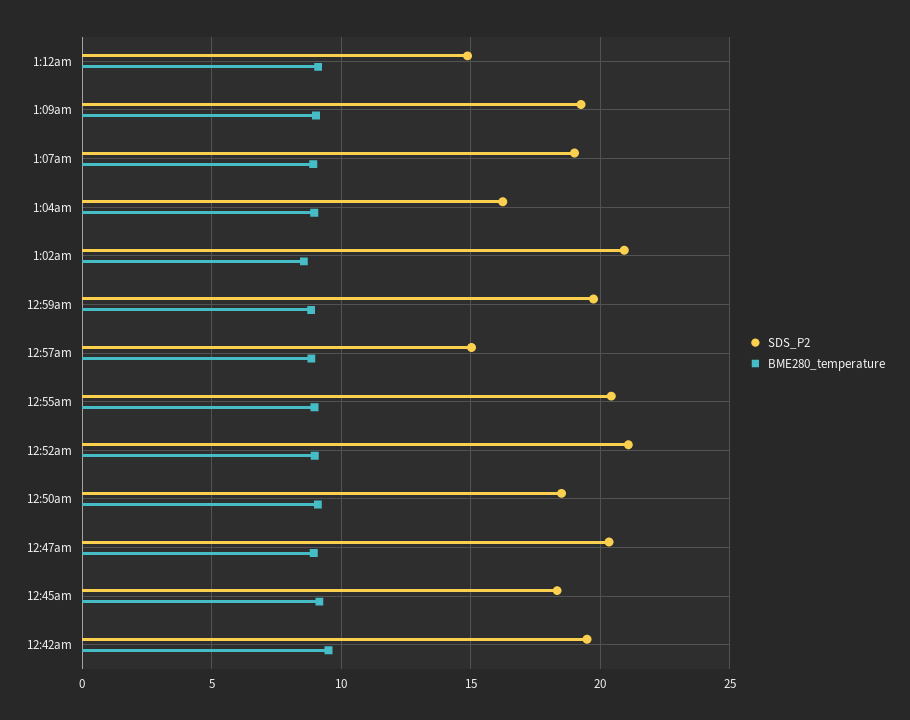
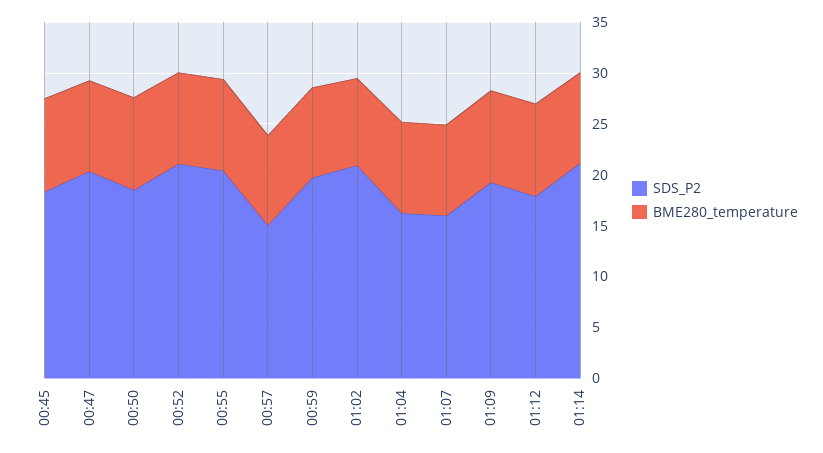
SDS_P2, 1:12am: 15 -> 18
SDS_P2, 1:07am: 19 -> 16
SDS_P2, 12:42am: 19.5 -> none
BME280_temperature, 12:42am: 9.5 -> none
SDS_P2, 01:14: none -> 21
BME280_temperature, 01:14: none -> 9

